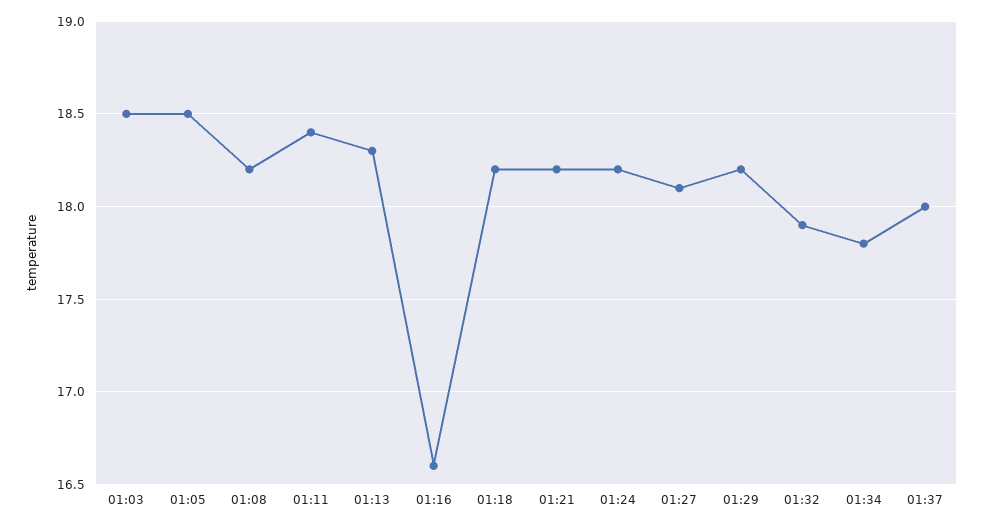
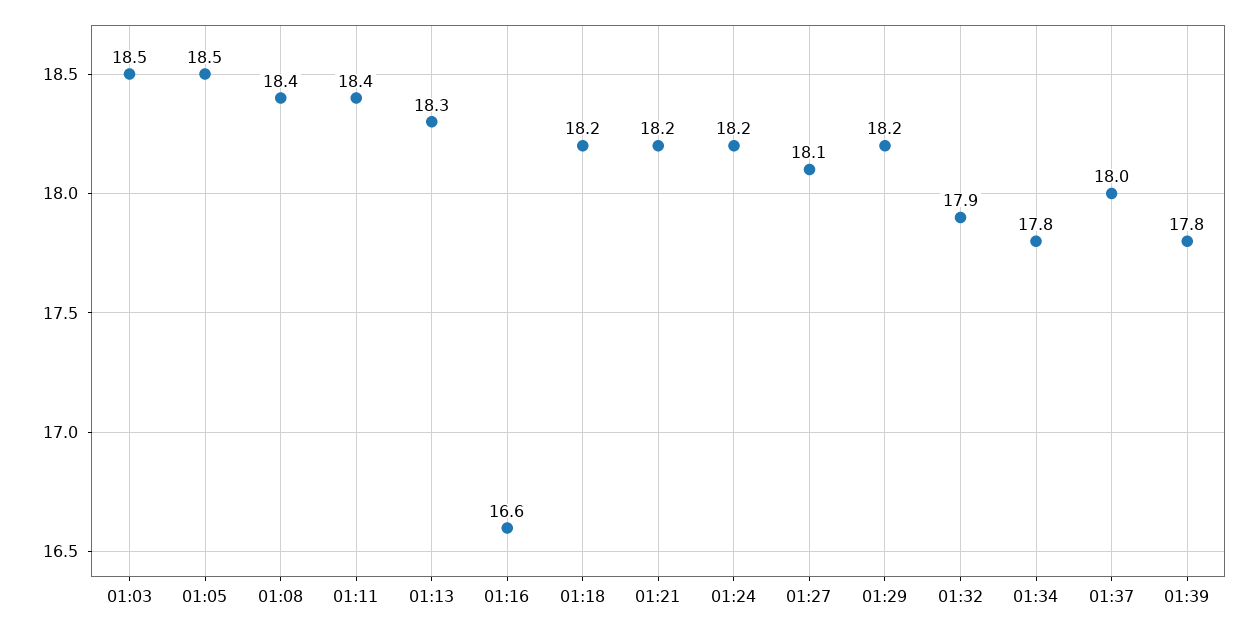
01:08: 18.2 -> 18.4
01:39: none -> 17.8

